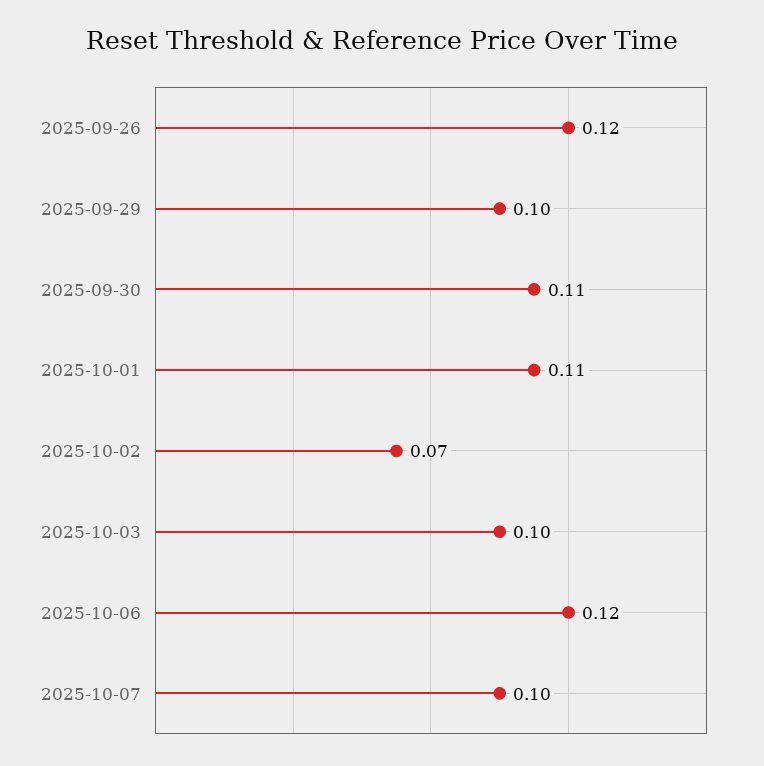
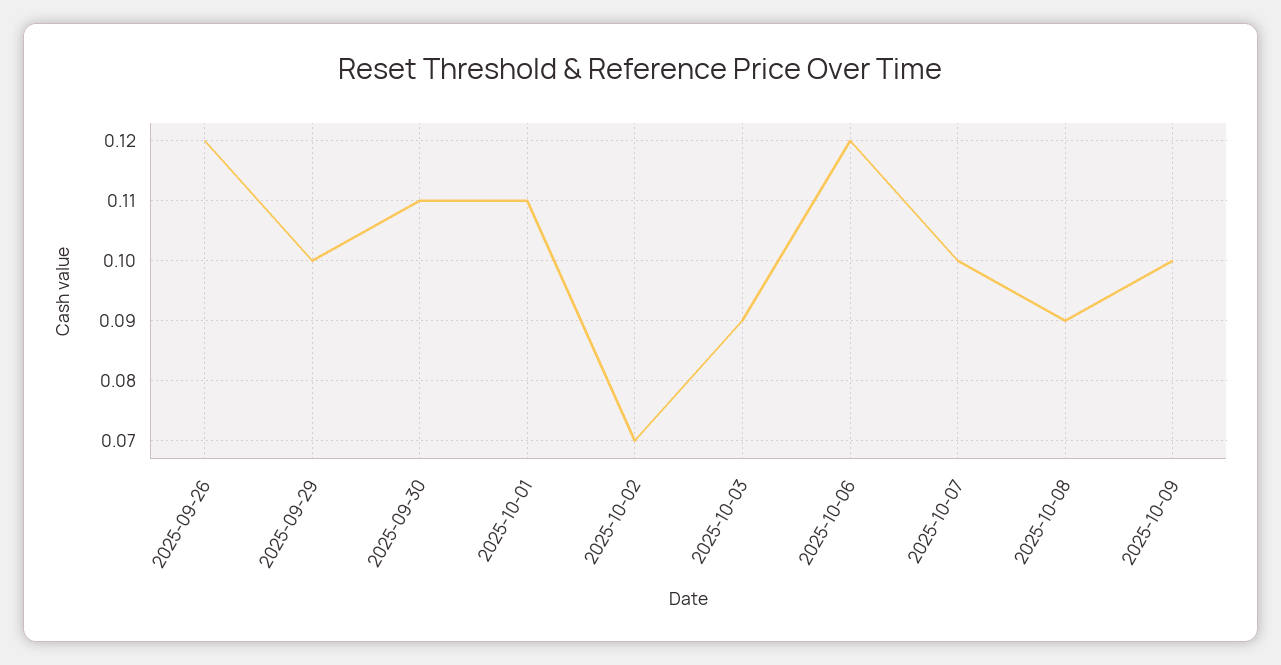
2025-10-03: 0.1 -> 0.09
2025-10-08: none -> 0.09
2025-10-09: none -> 0.1

